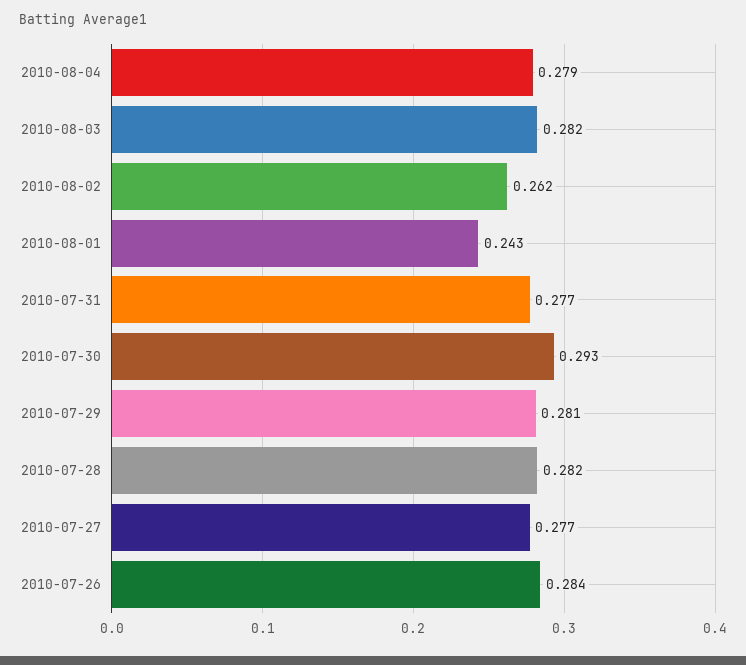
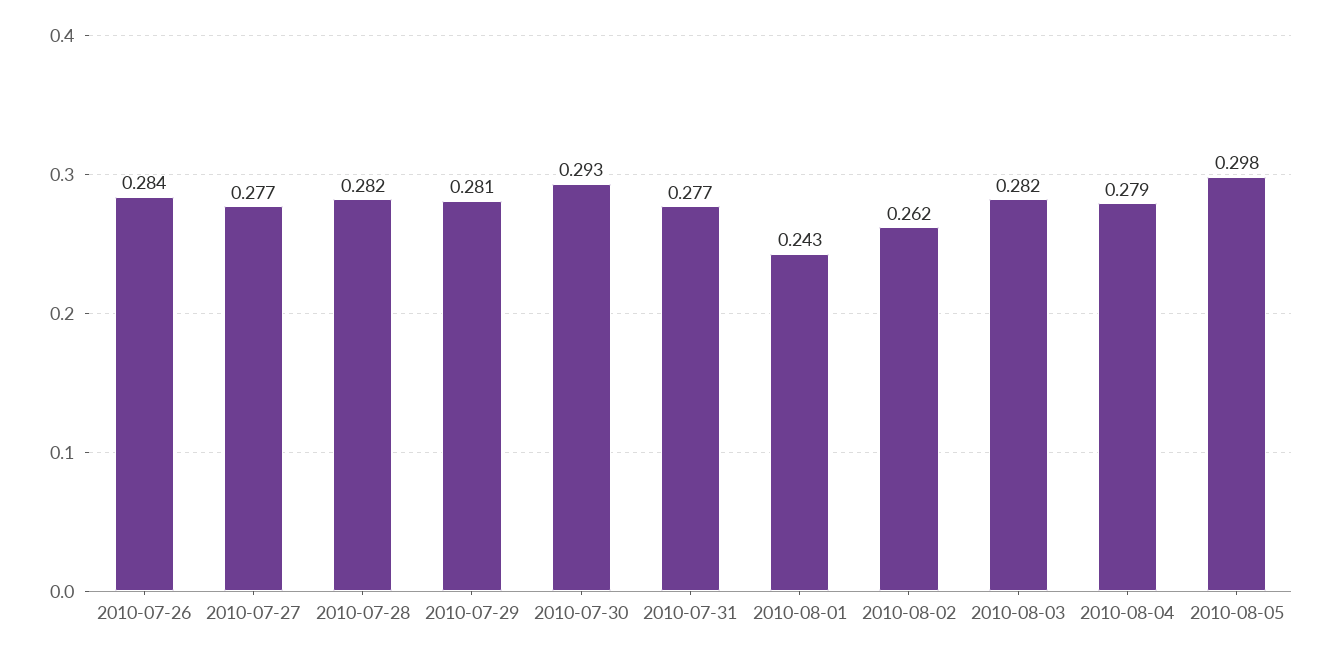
2010-08-05: none -> 0.298

